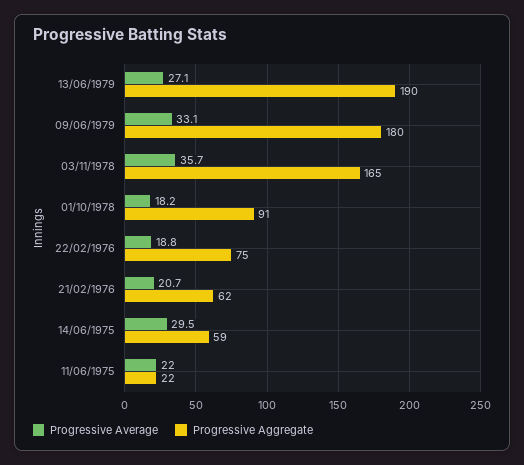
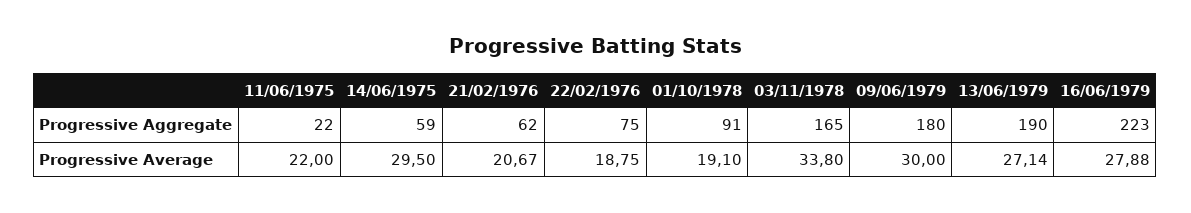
Progressive Average, 09/06/1979: 33.1 -> 30
Progressive Average, 03/11/1978: 35.7 -> 33.8
Progressive Average, 01/10/1978: 18.2 -> 19.1
Progressive Aggregate, 16/06/1979: none -> 223
Progressive Average, 16/06/1979: none -> 27.88

